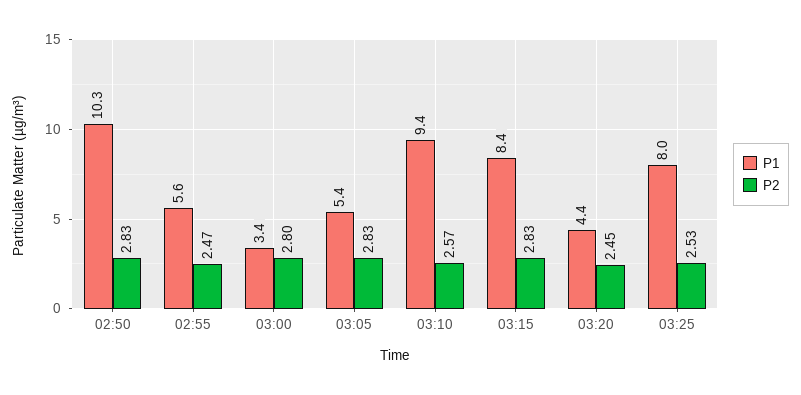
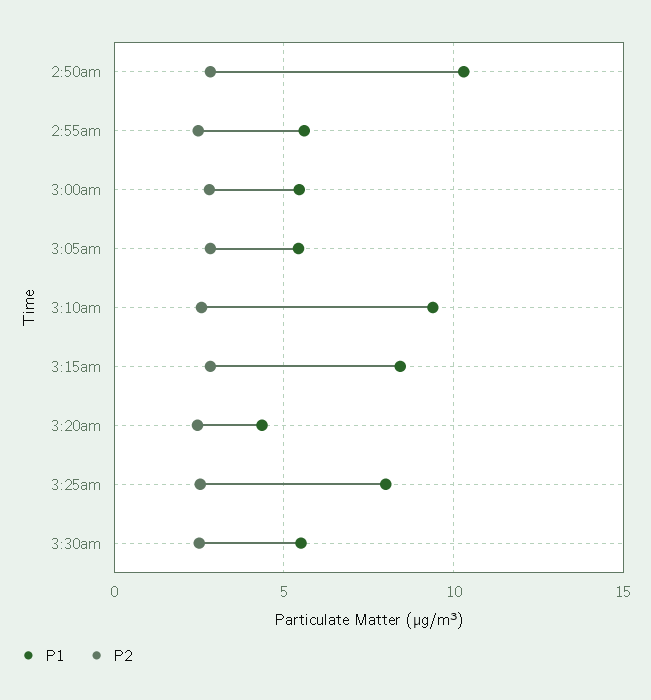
P1, 03:00: 3.4 -> 5.5
P1, 3:30am: none -> 5.5
P2, 3:30am: none -> 2.5

